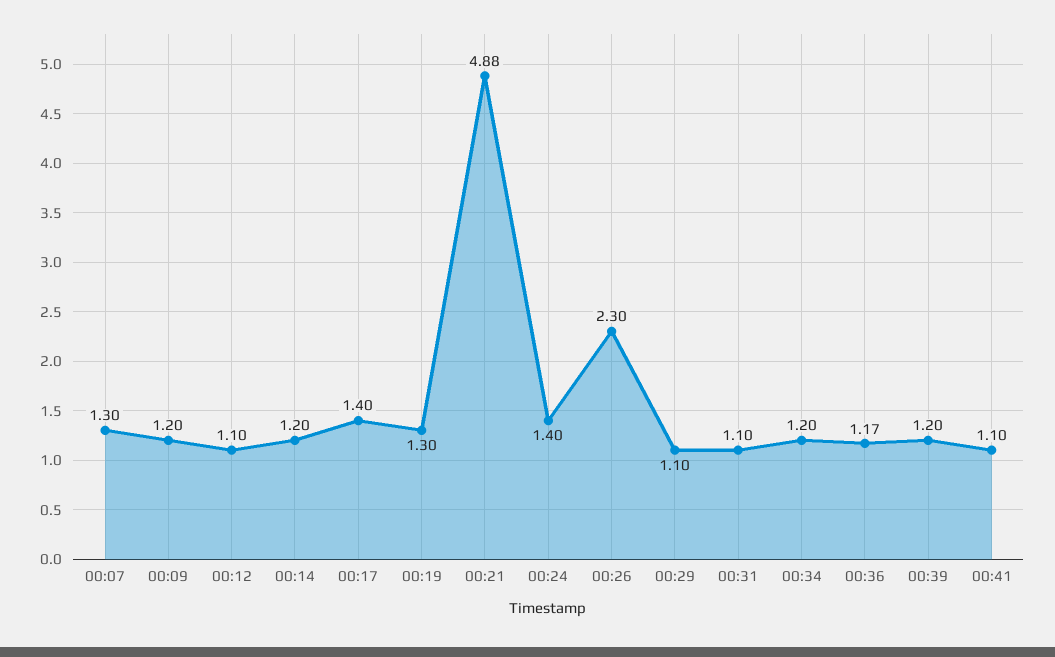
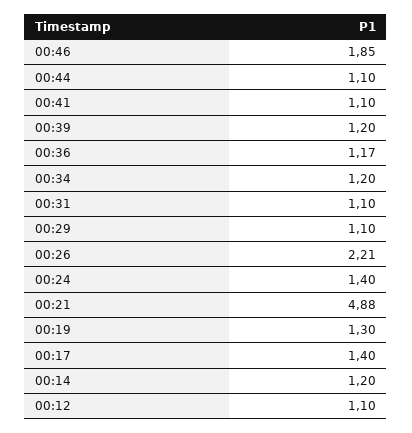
00:07: 1.3 -> none
00:09: 1.2 -> none
00:26: 2.3 -> 2.21
00:46: none -> 1.85
00:44: none -> 1.1

